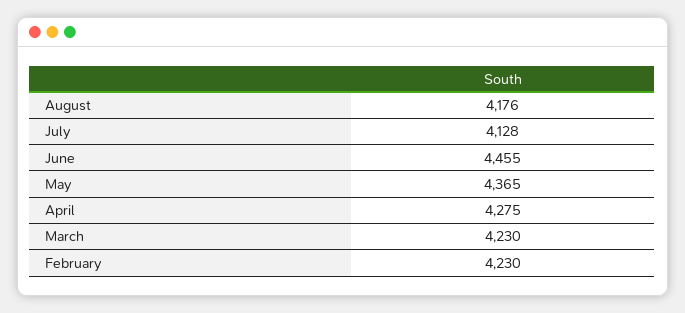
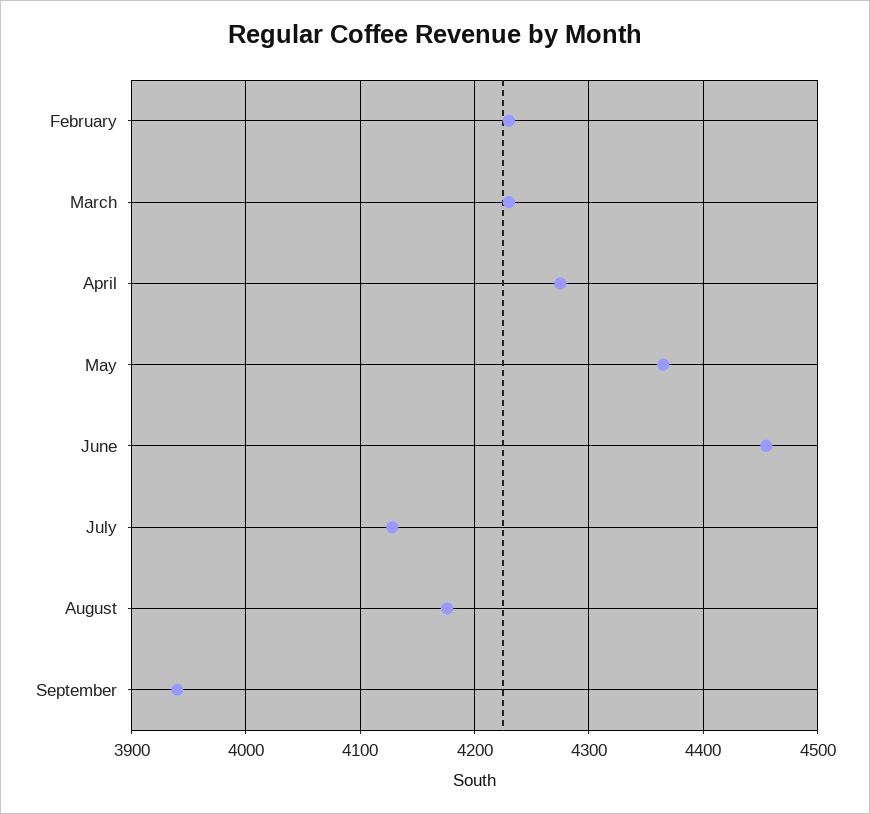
September: none -> 3940

